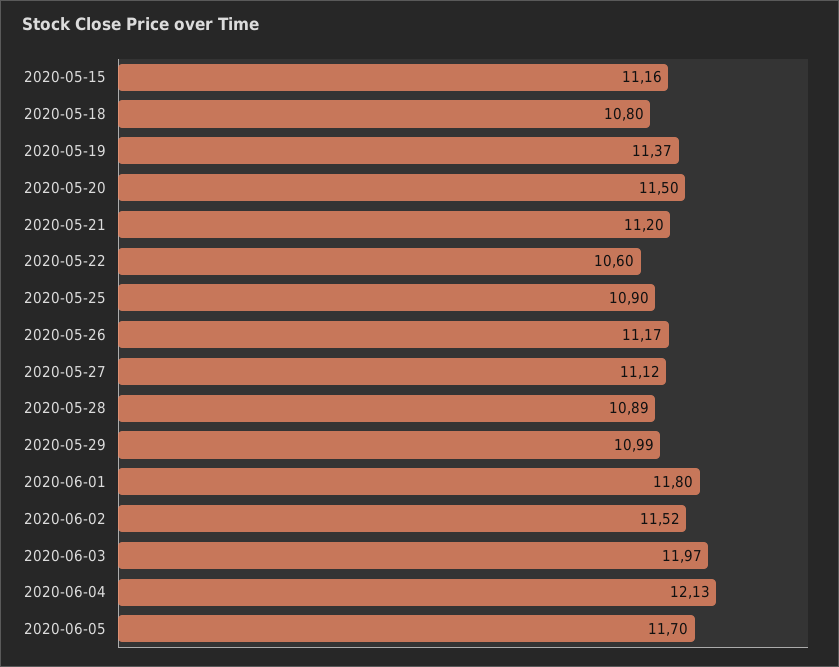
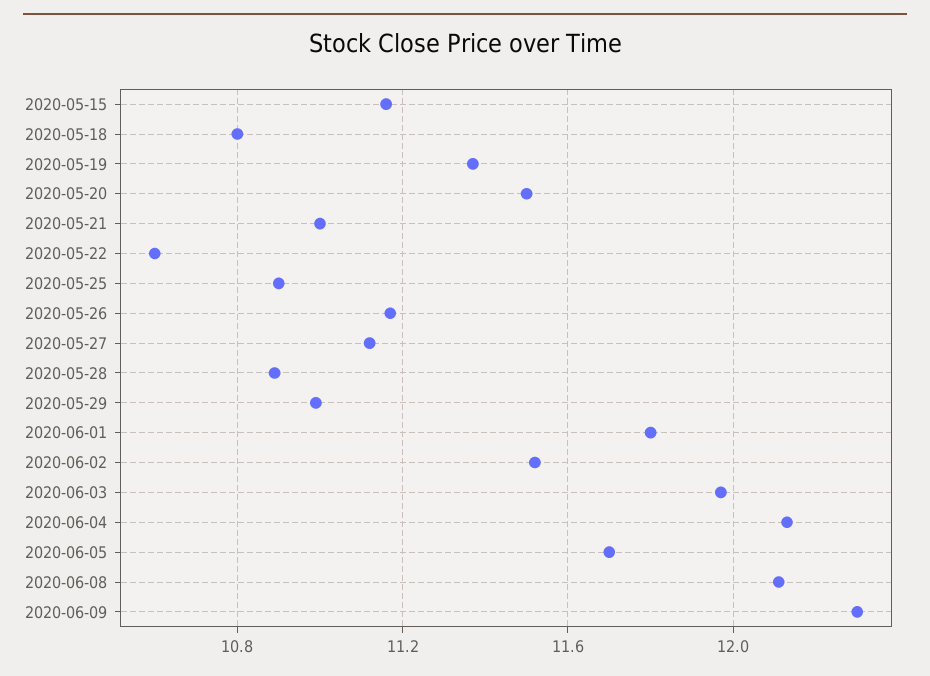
2020-05-21: 11.2 -> 11
2020-06-08: none -> 12.1
2020-06-09: none -> 12.3

